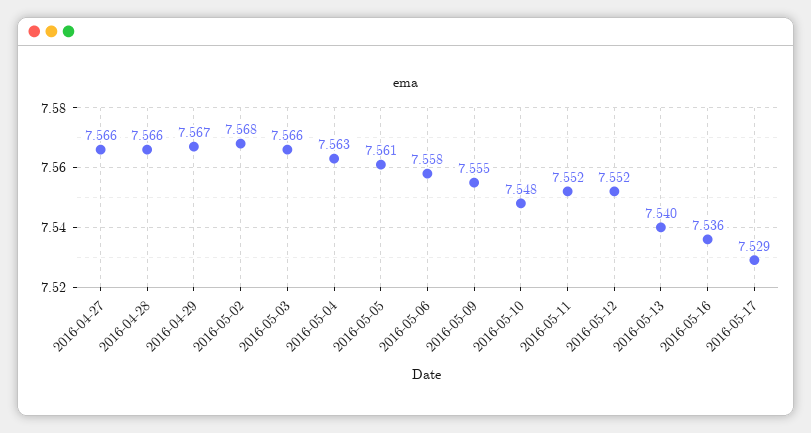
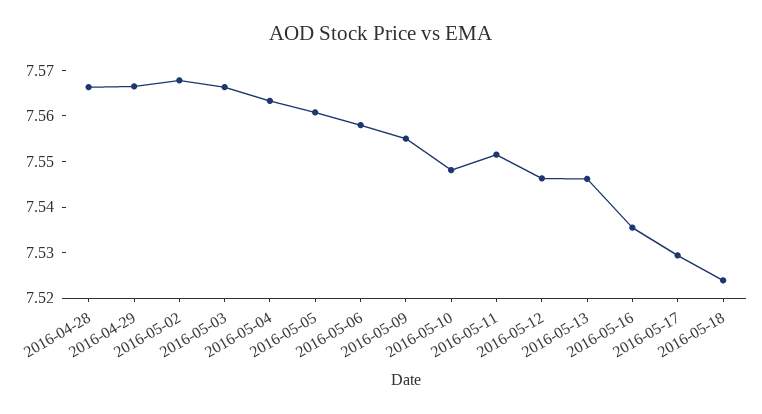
2016-04-27: 7.566 -> none
2016-05-12: 7.552 -> 7.546
2016-05-13: 7.54 -> 7.546
2016-05-18: none -> 7.524

